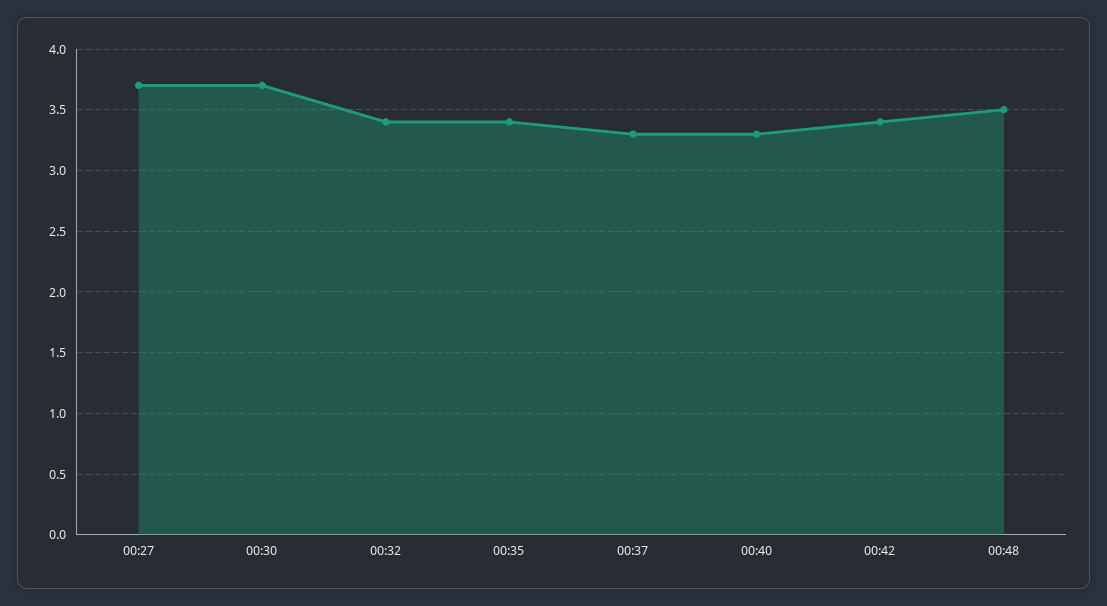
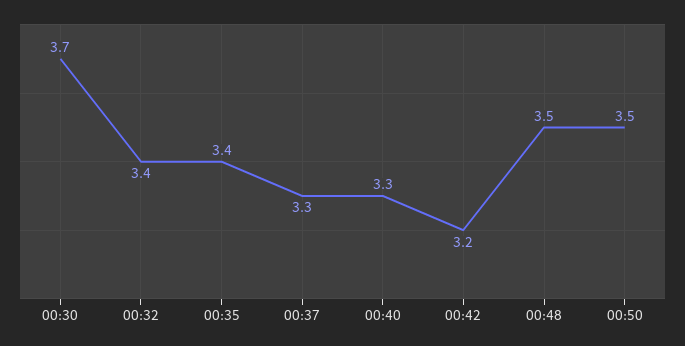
00:27: 3.7 -> none
00:42: 3.4 -> 3.2
00:50: none -> 3.5

